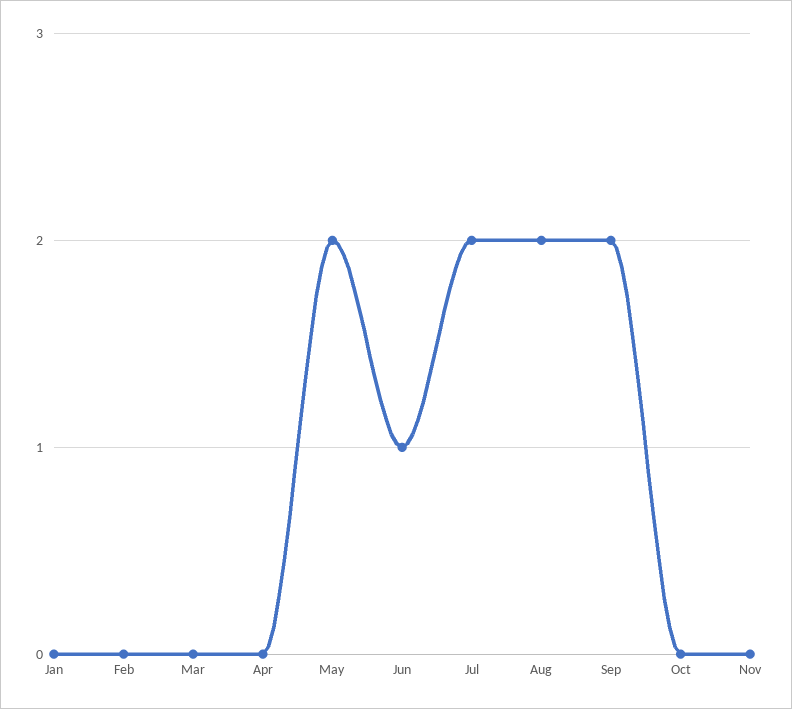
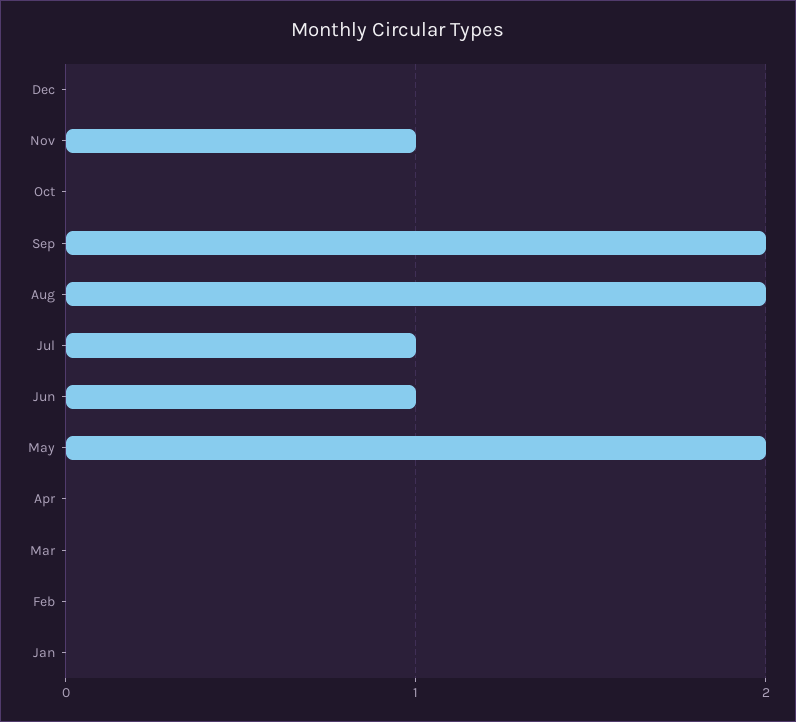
Jul: 2 -> 1
Nov: 0 -> 1
Dec: none -> 0

